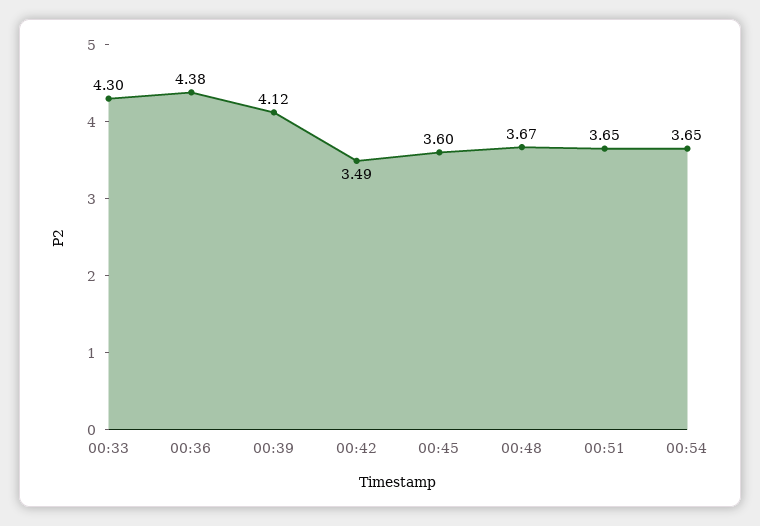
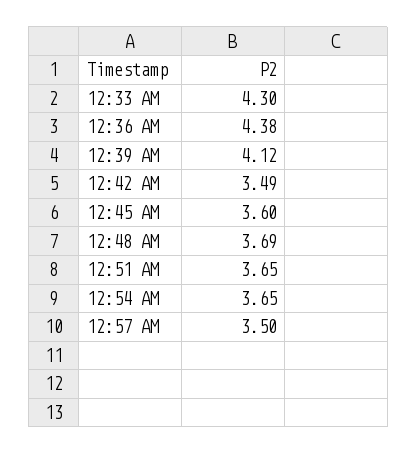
00:48: 3.67 -> 3.69
12:57 AM: none -> 3.5

